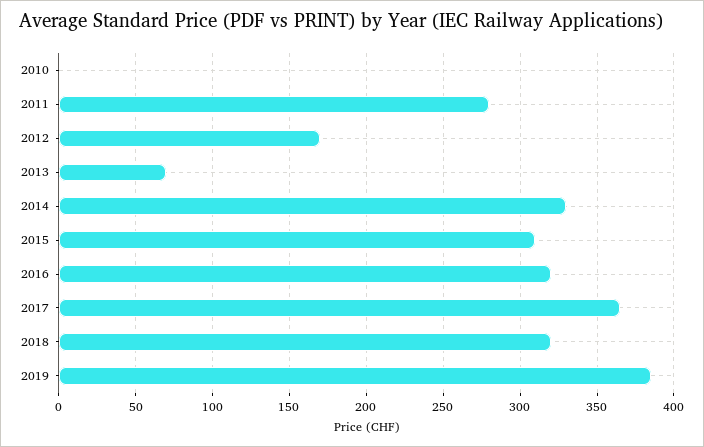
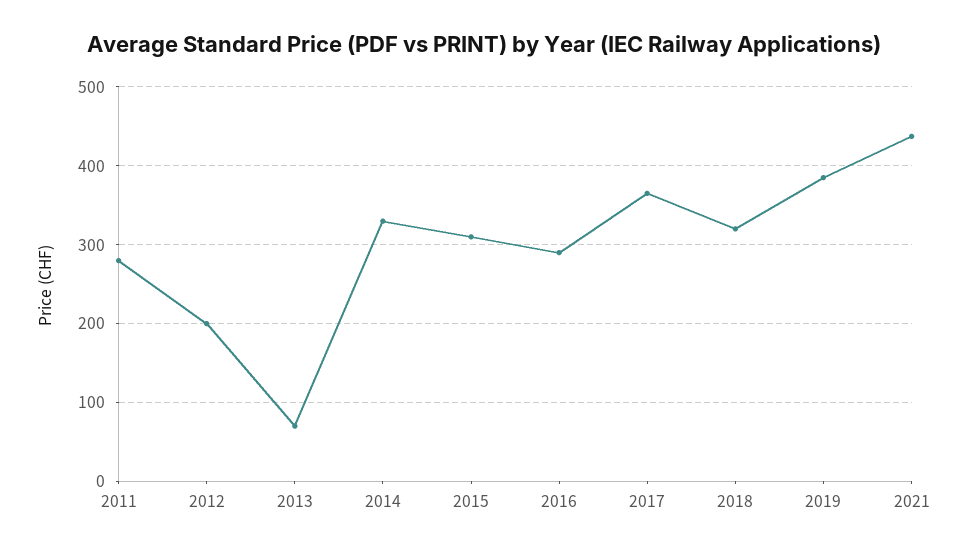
2010: 0 -> none
2012: 170 -> 200
2016: 320 -> 290
2021: none -> 440

